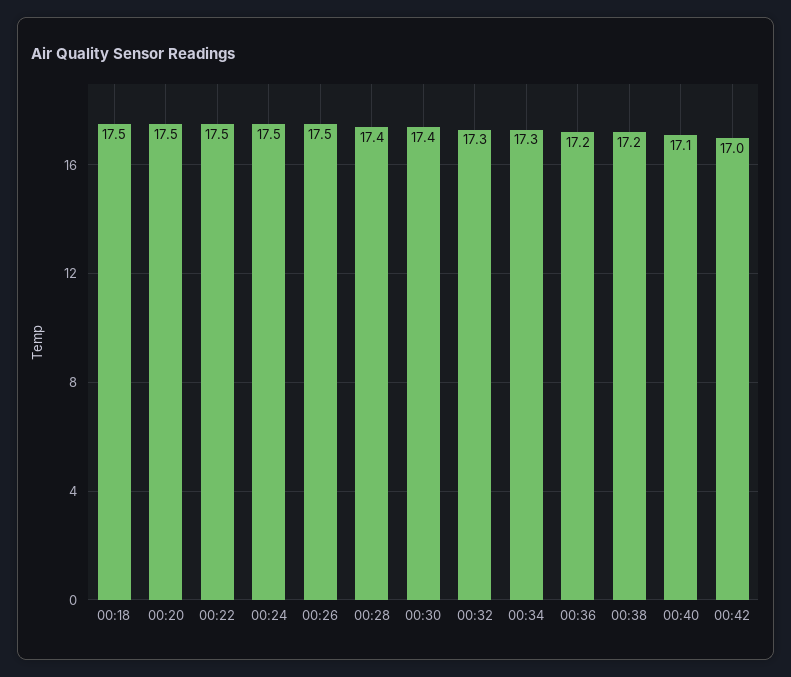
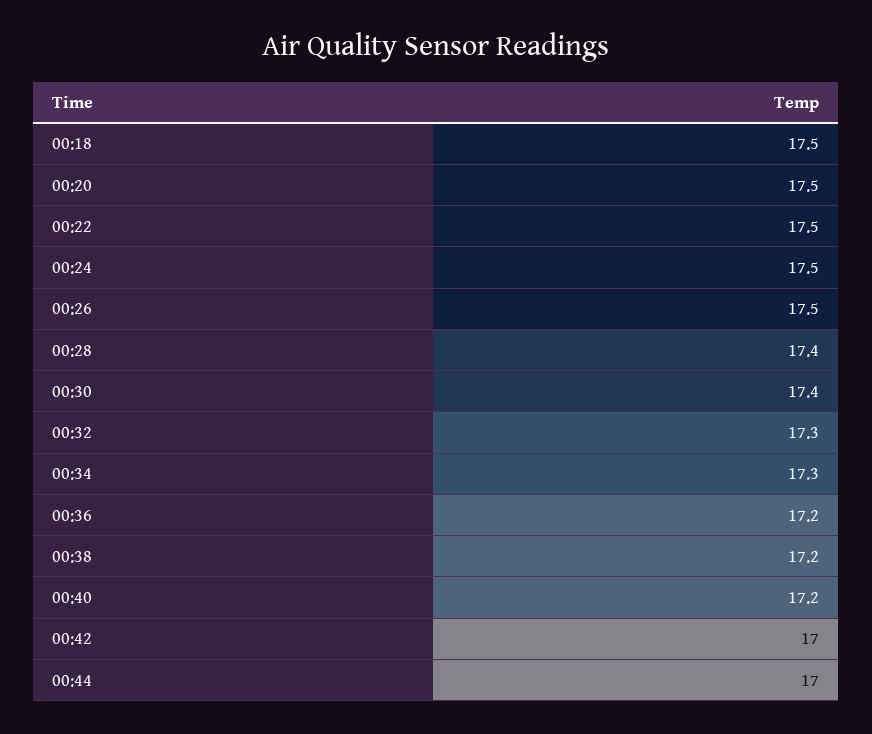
00:40: 17.1 -> 17.2
00:44: none -> 17

